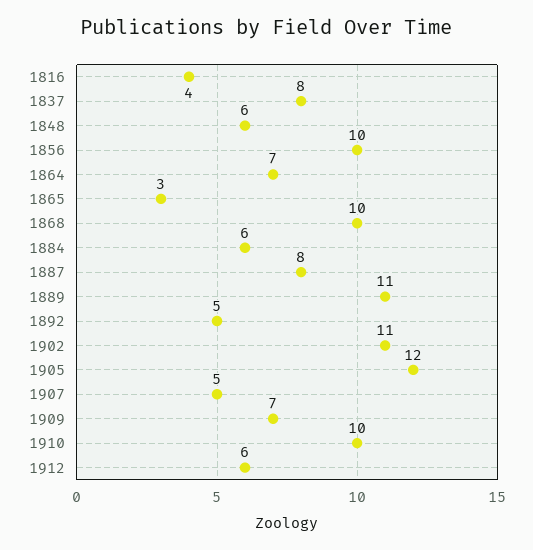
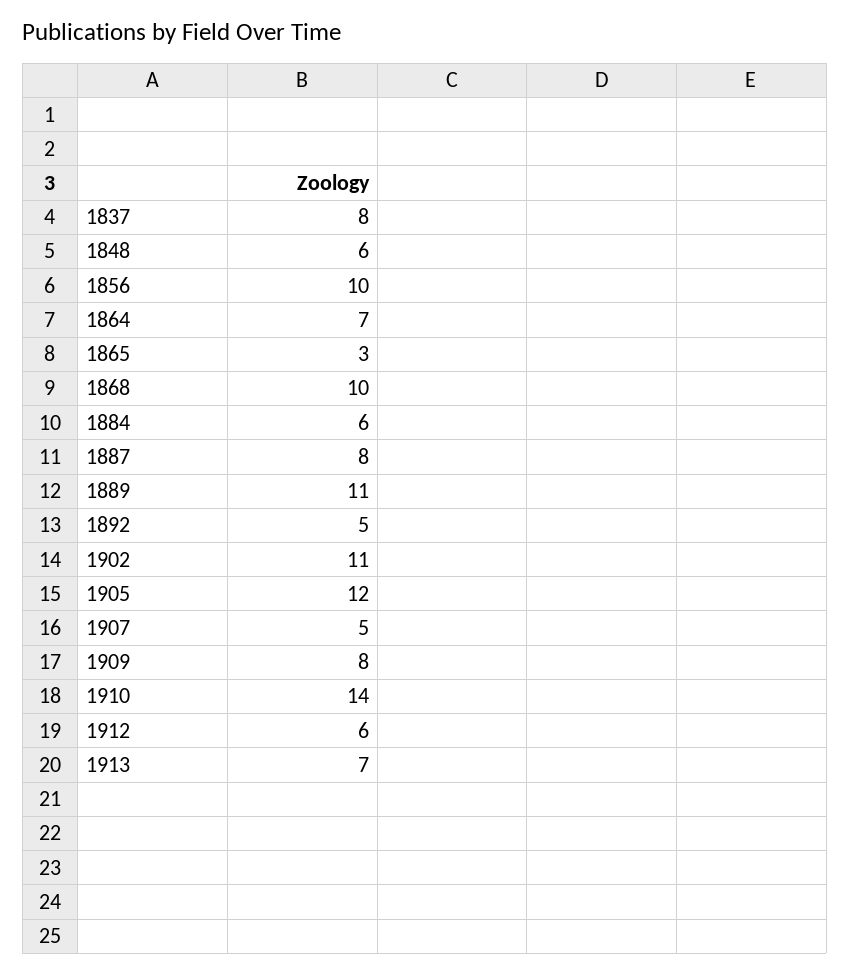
1816: 4 -> none
1909: 7 -> 8
1910: 10 -> 14
1913: none -> 7

